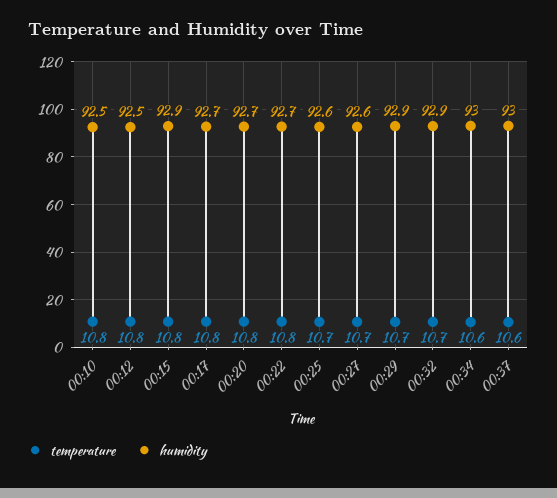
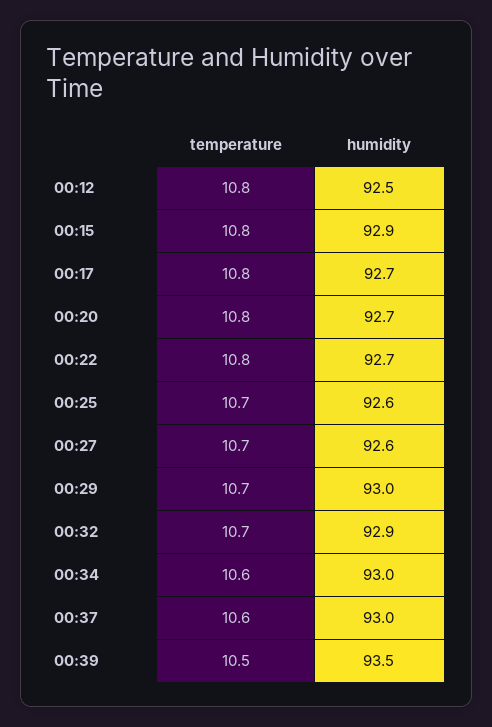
temperature, 00:10: 10.8 -> none
humidity, 00:10: 92.5 -> none
humidity, 00:29: 92.9 -> 93
temperature, 00:39: none -> 10.5
humidity, 00:39: none -> 93.5

